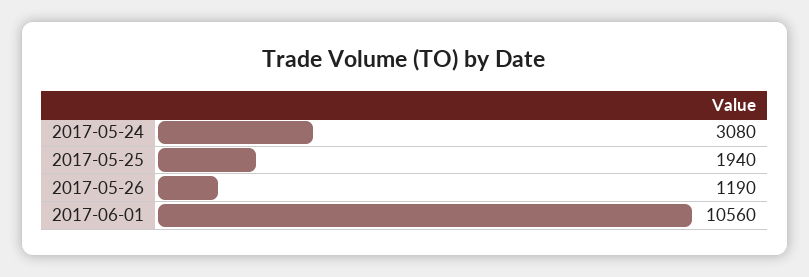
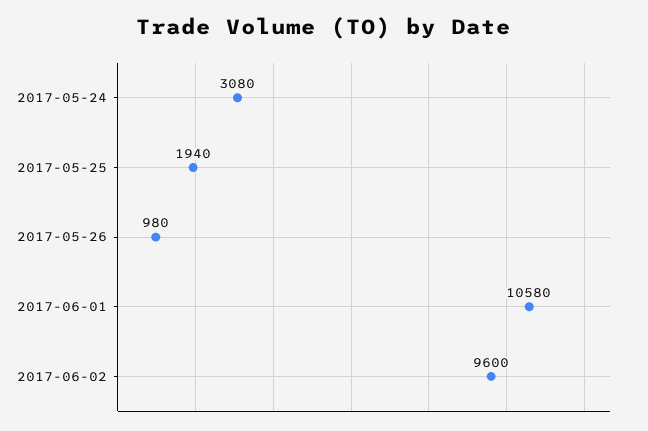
2017-05-26: 1190 -> 980
2017-06-01: 10560 -> 10580
2017-06-02: none -> 9600

